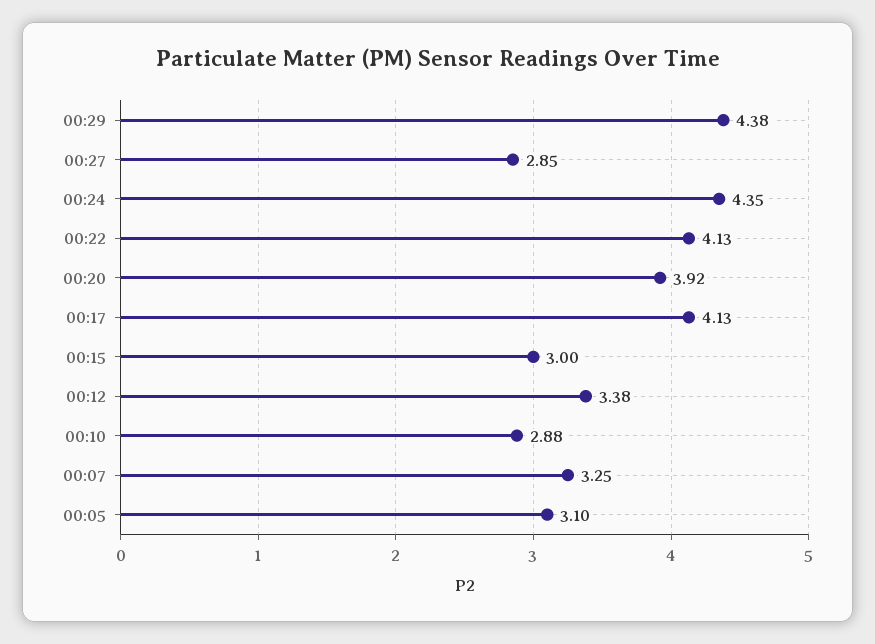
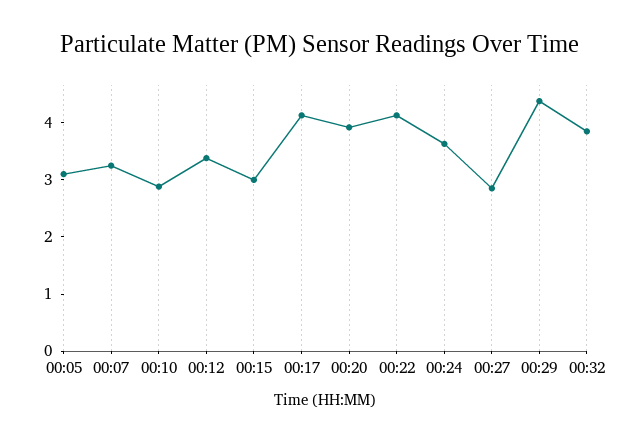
00:24: 4.35 -> 3.6
00:32: none -> 3.8

